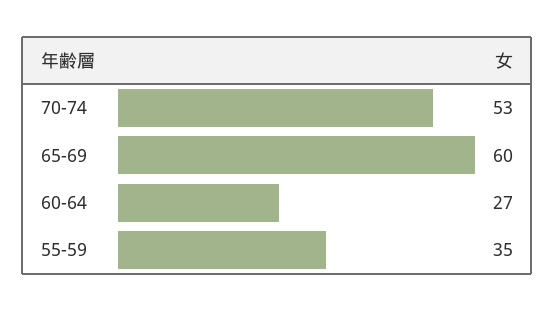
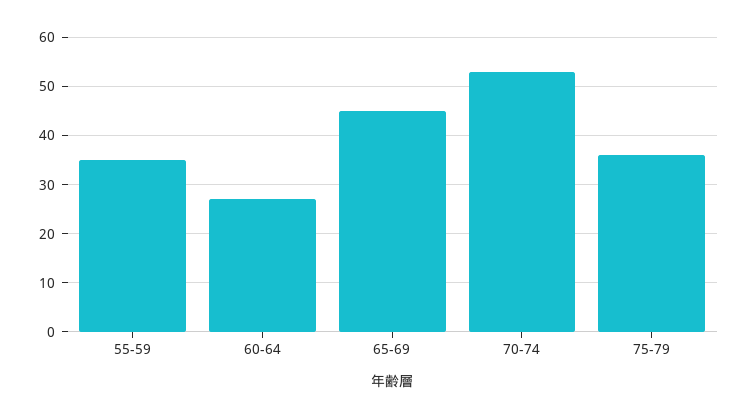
65-69: 60 -> 45
75-79: none -> 35

